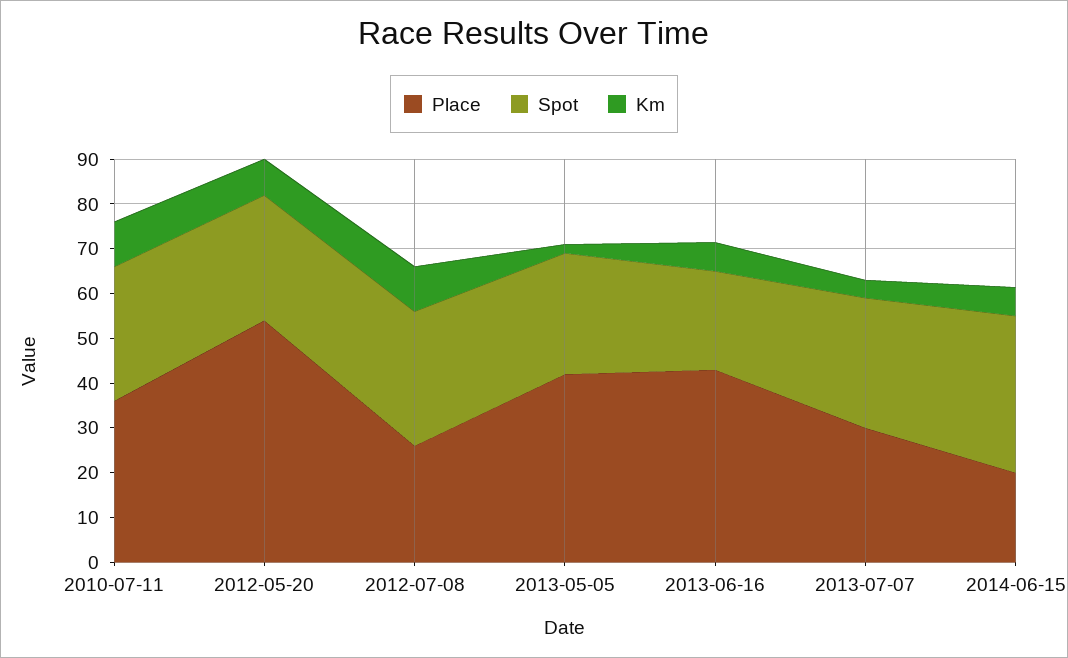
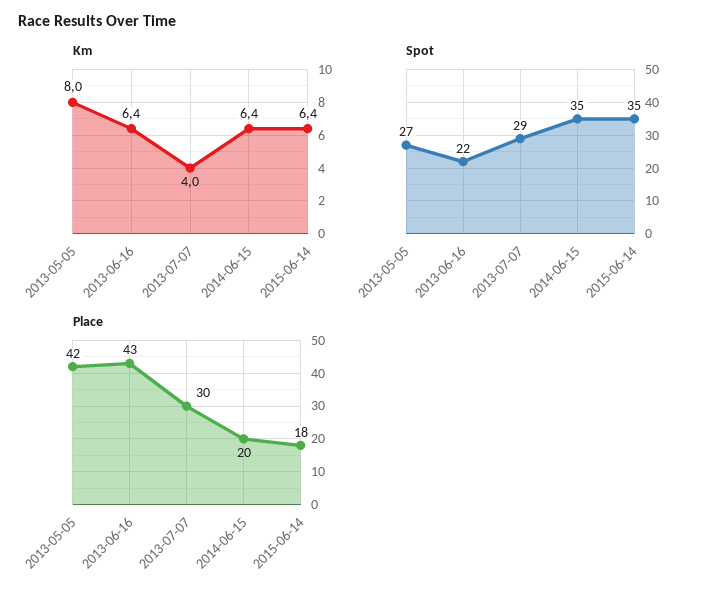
Place, 2010-07-11: 36 -> none
Spot, 2010-07-11: 30 -> none
Km, 2010-07-11: 10 -> none
Place, 2012-05-20: 54 -> none
Spot, 2012-05-20: 28 -> none
Km, 2012-05-20: 8 -> none
Place, 2012-07-08: 26 -> none
Spot, 2012-07-08: 30 -> none
Km, 2012-07-08: 10 -> none
Km, 2013-05-05: 2 -> 8
Km, 2015-06-14: none -> 6.4
Spot, 2015-06-14: none -> 35
Place, 2015-06-14: none -> 18

